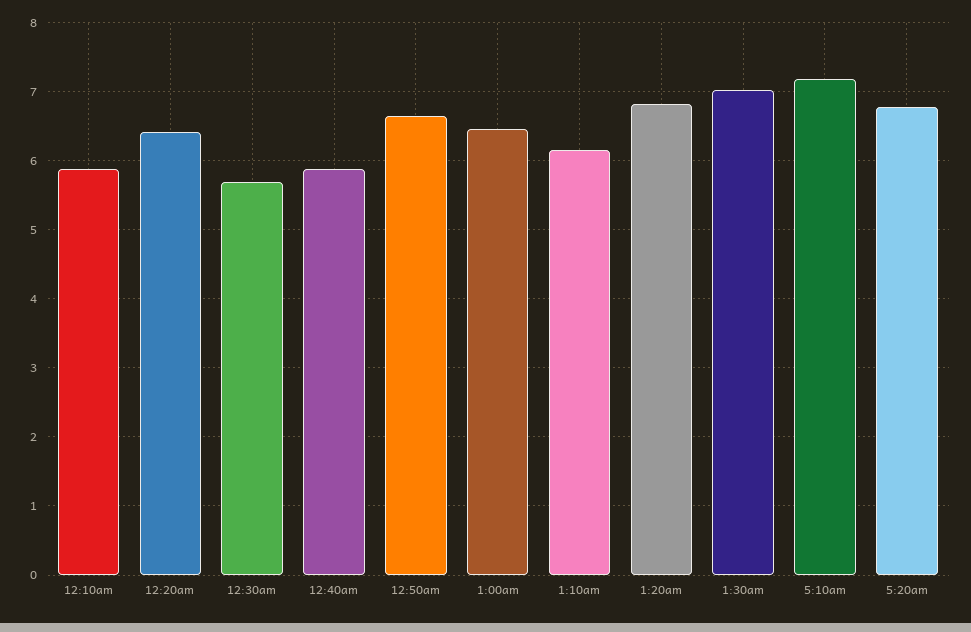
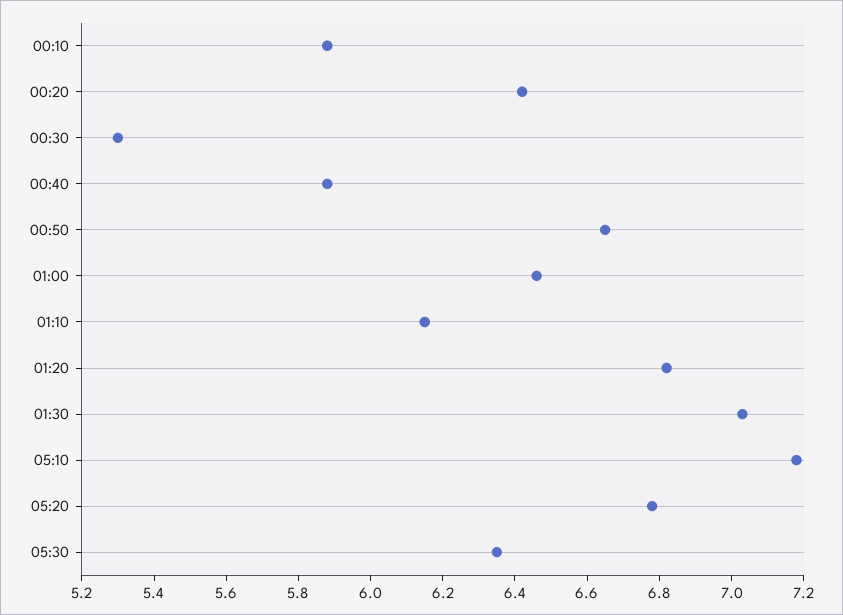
12:30am: 5.7 -> 5.3
05:30: none -> 6.35

